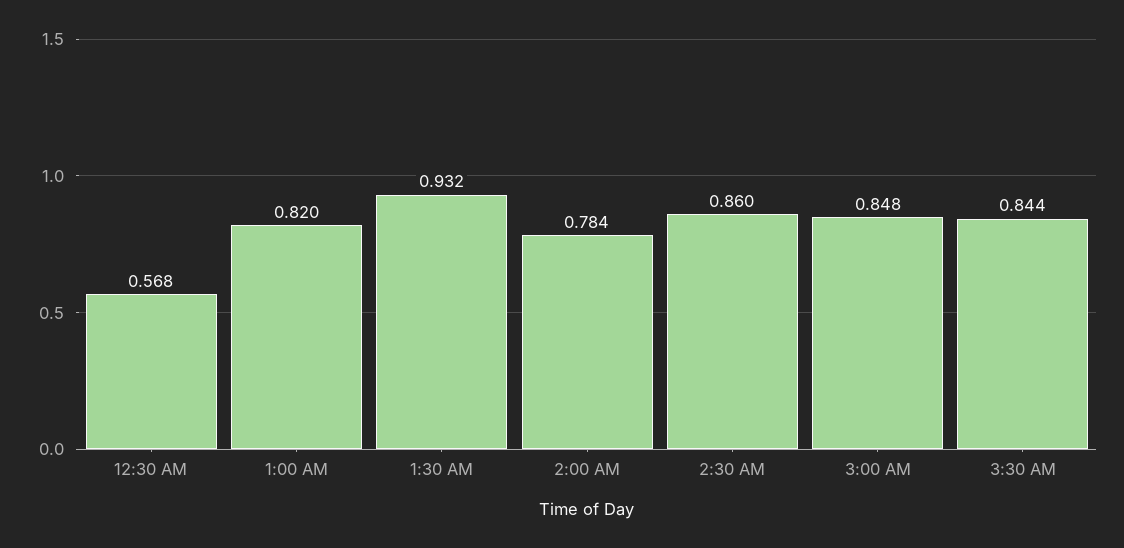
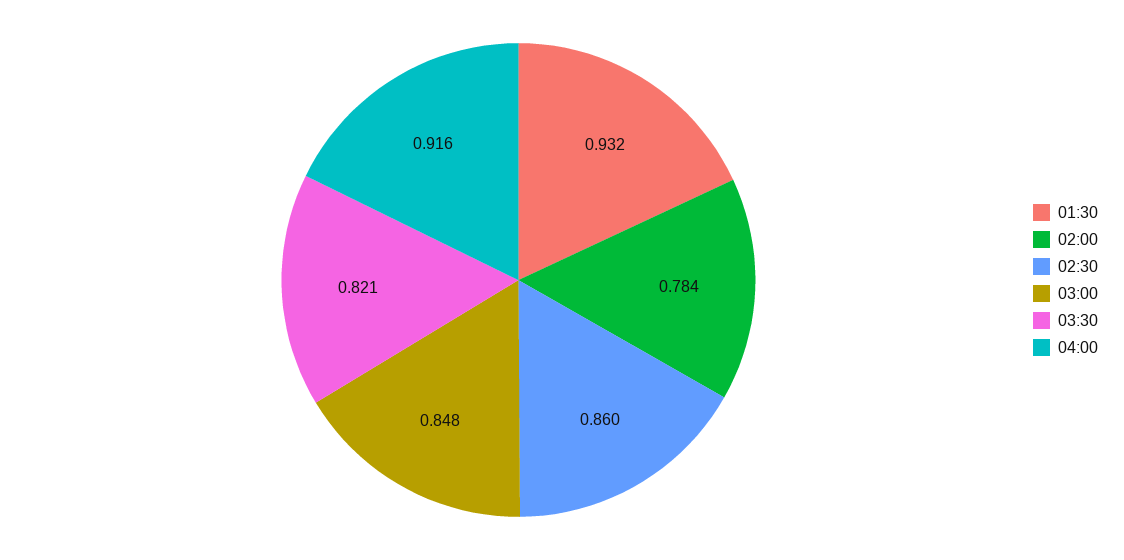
12:30 AM: 0.568 -> none
1:00 AM: 0.82 -> none
3:30 AM: 0.844 -> 0.821
04:00: none -> 0.916

